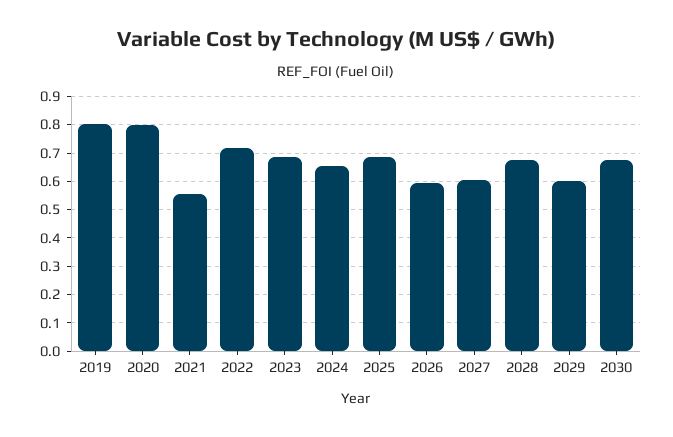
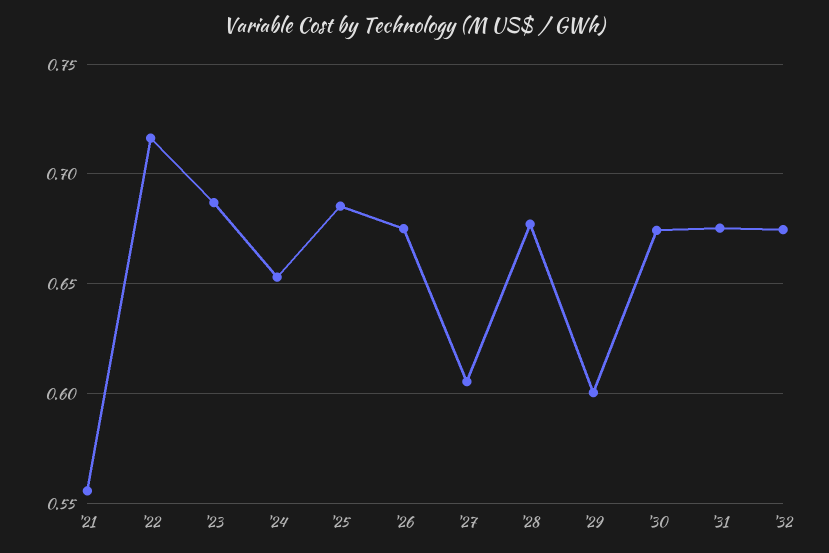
2019: 0.8 -> none
2020: 0.8 -> none
2026: 0.6 -> 0.675
'31: none -> 0.675
'32: none -> 0.675

